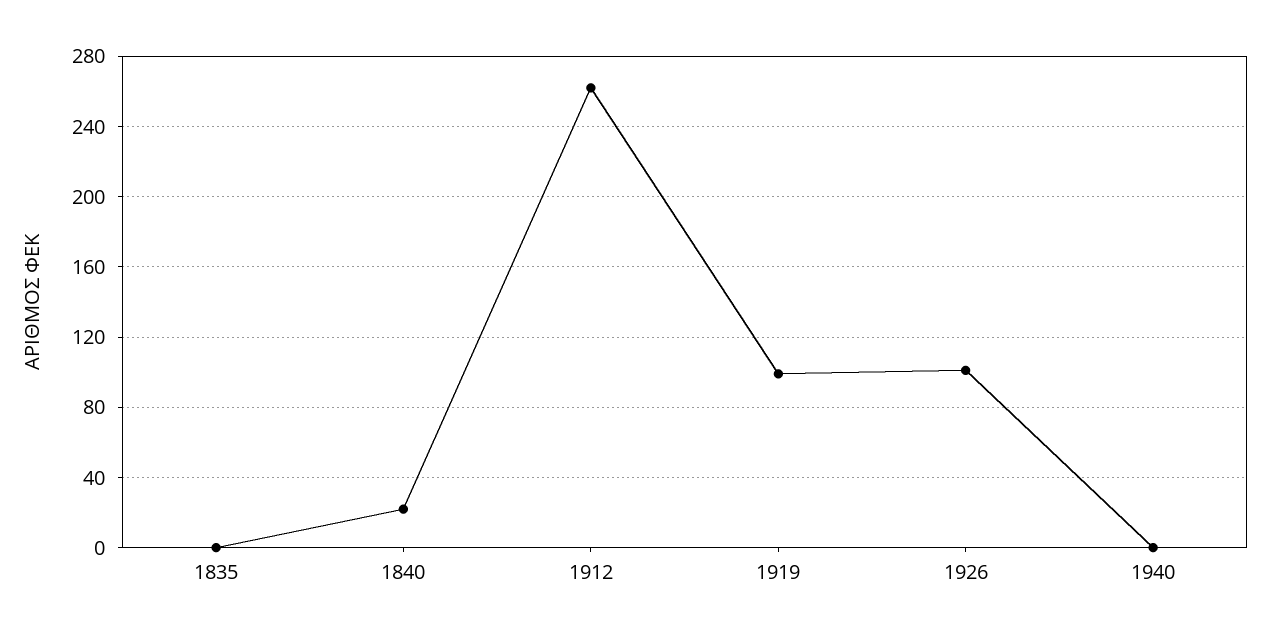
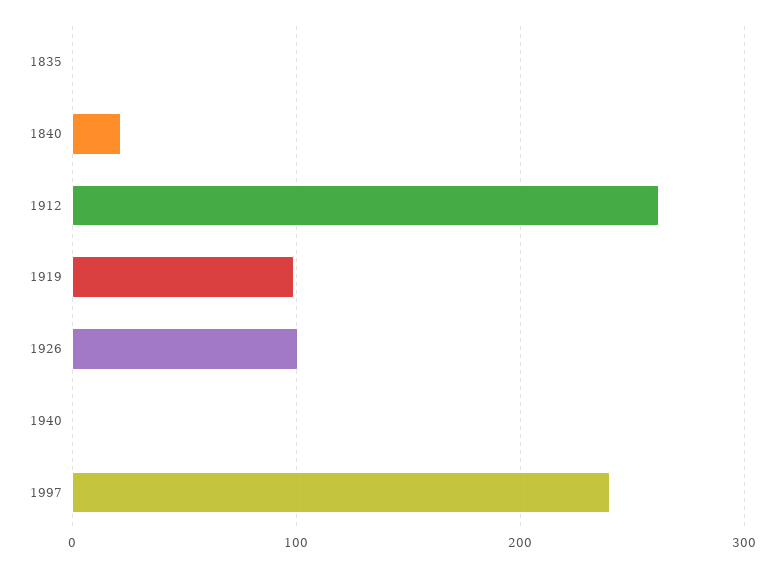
1997: none -> 240

